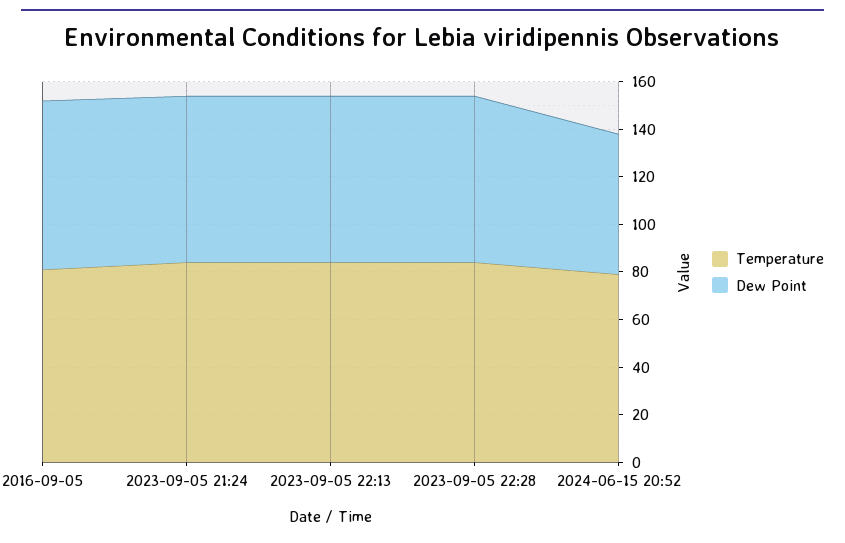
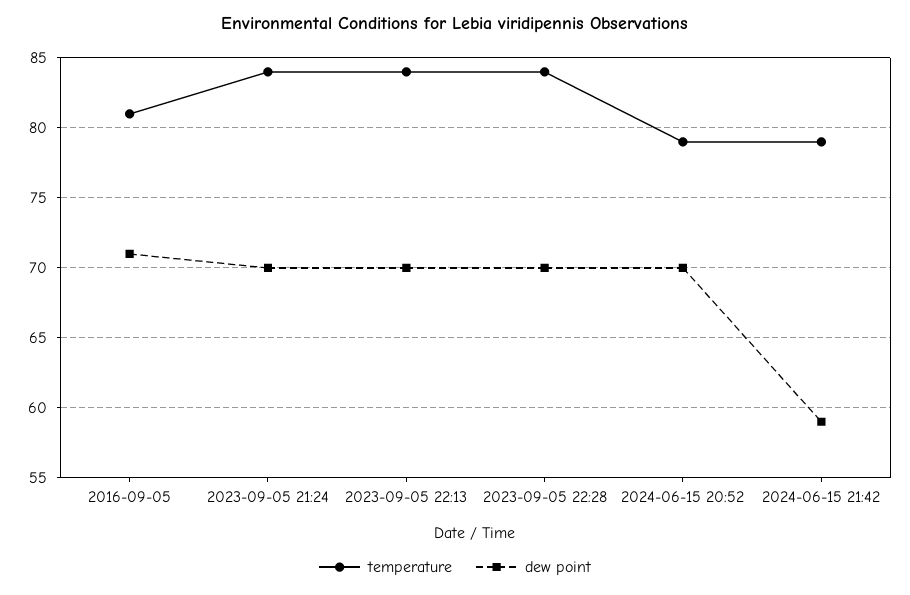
Dew Point, 2024-06-15 20:52: 60 -> 70
Temperature, 2024-06-15 21:42: none -> 79
Dew Point, 2024-06-15 21:42: none -> 59

